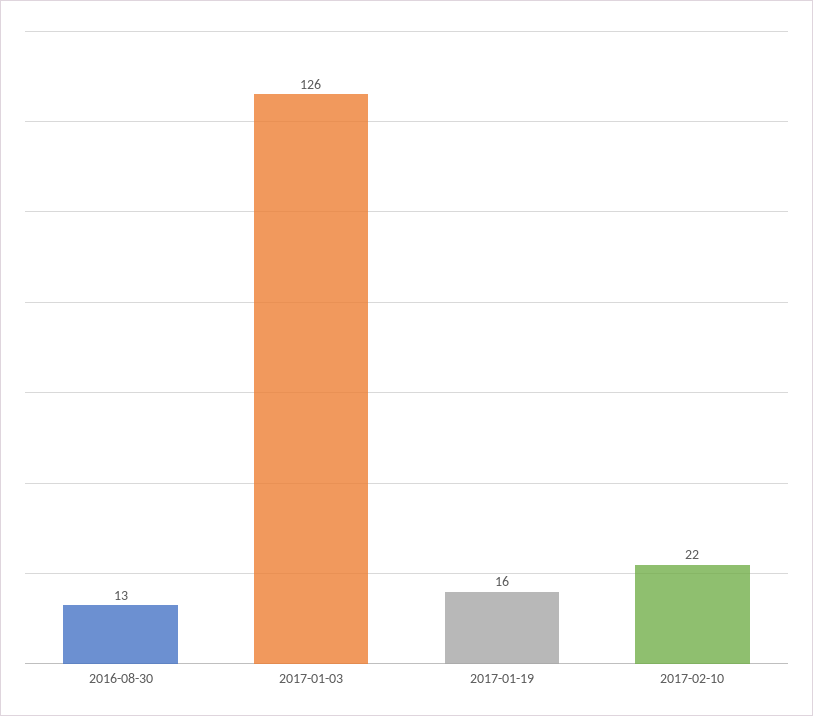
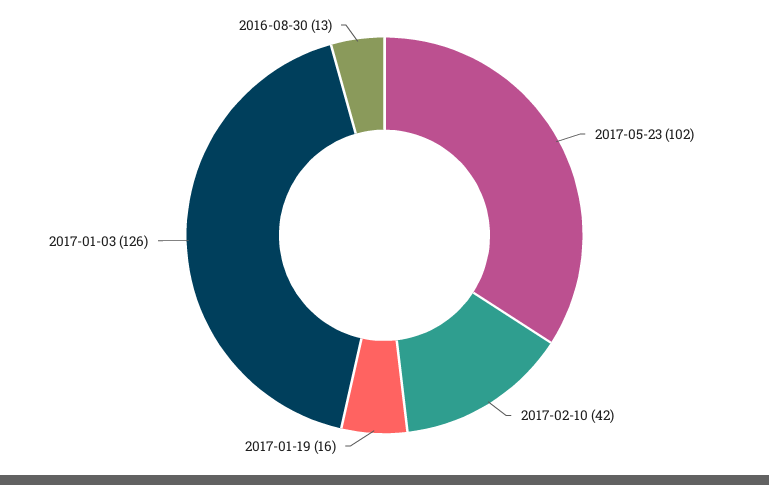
2017-02-10: 22 -> 42
2017-05-23: none -> 102

